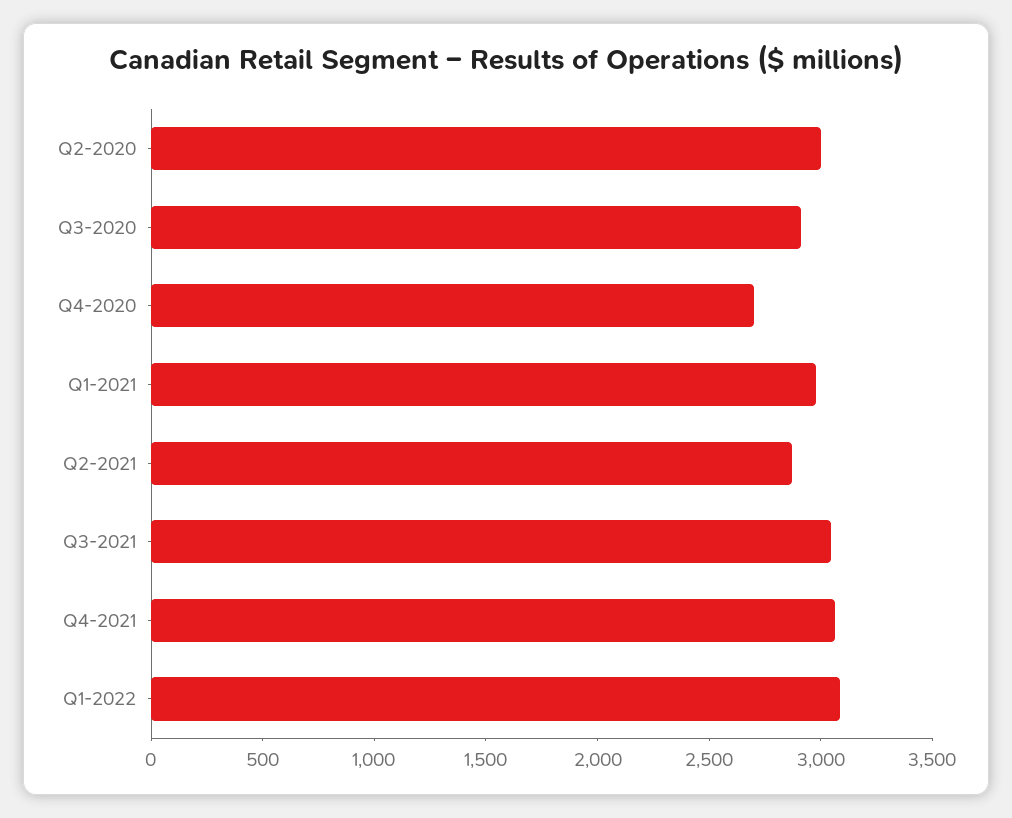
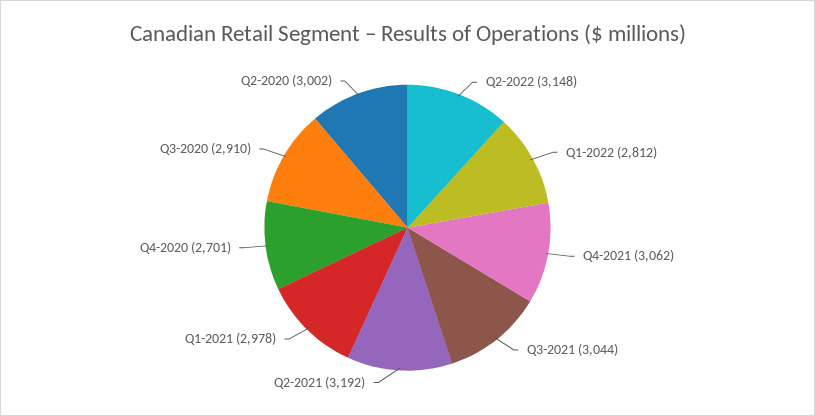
Q2-2021: 2900 -> 3192
Q1-2022: 3100 -> 2812
Q2-2022: none -> 3148

